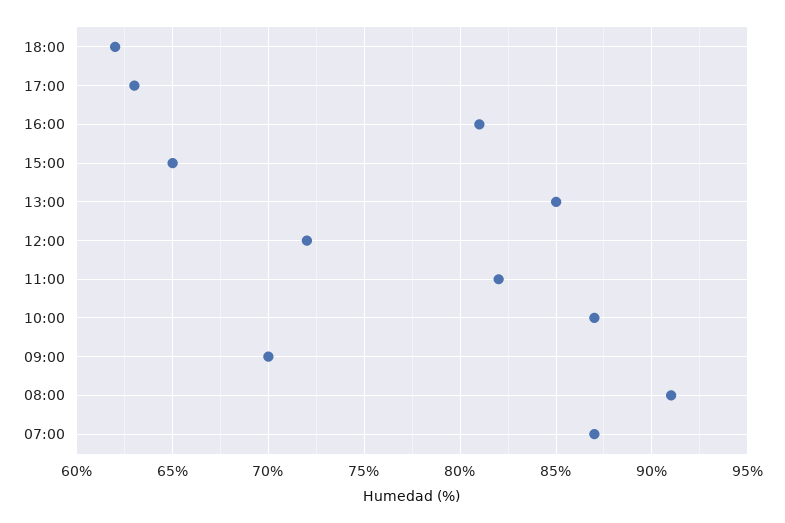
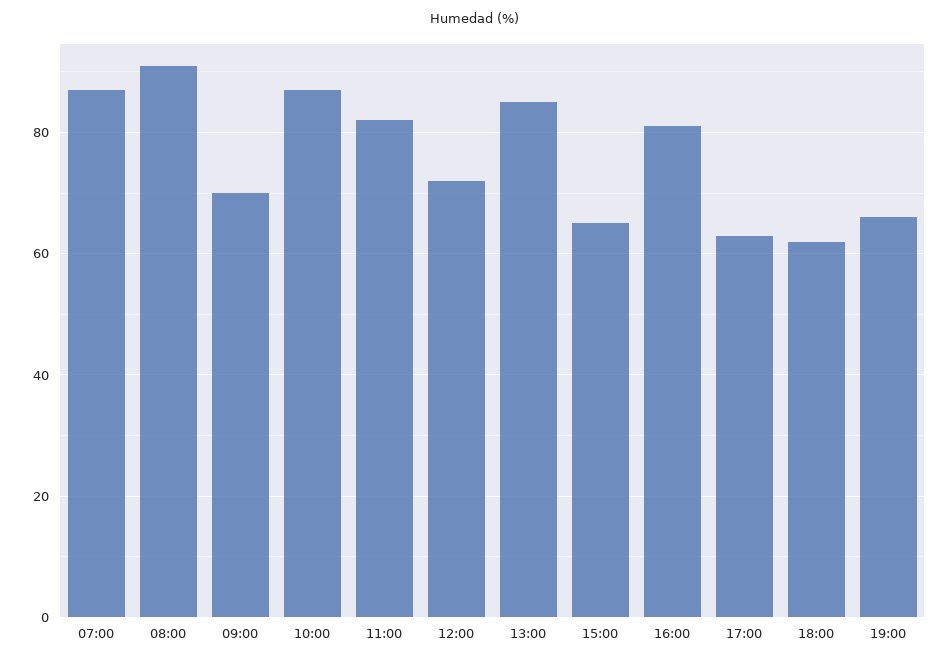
19:00: none -> 65

